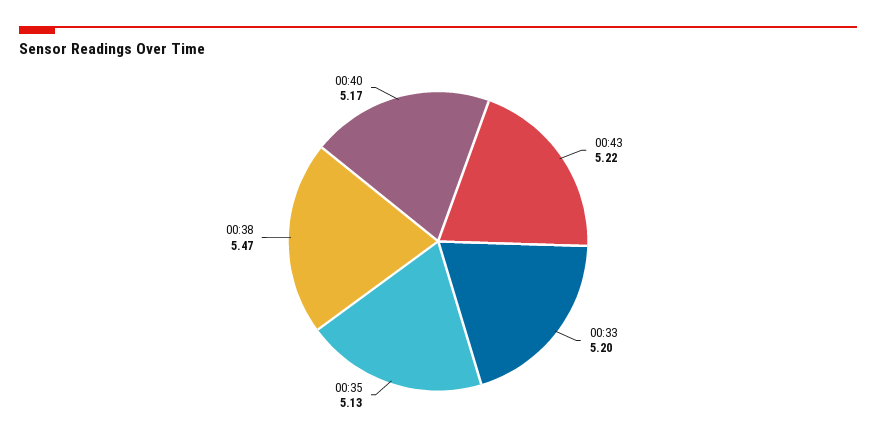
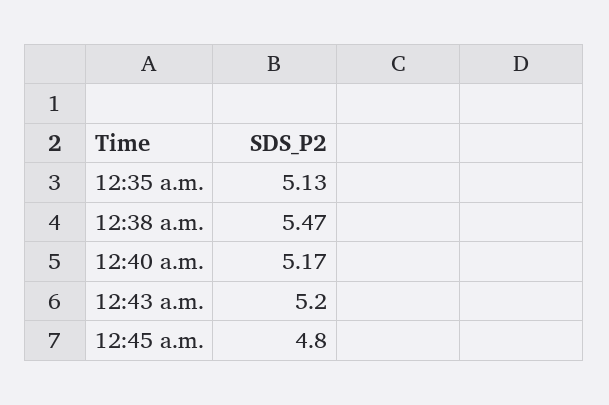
00:43: 5.22 -> 5.2
00:33: 5.2 -> none
12:45 a.m.: none -> 4.8

